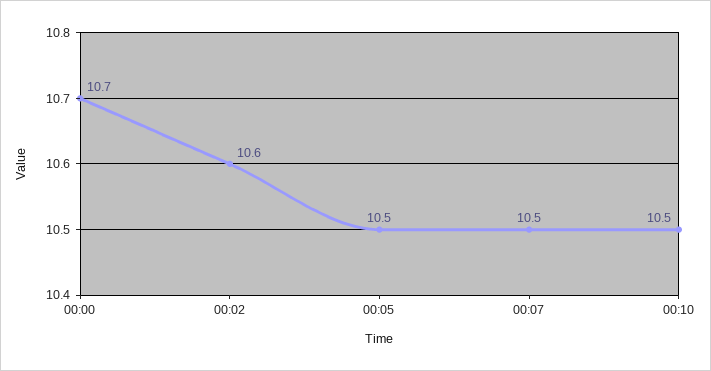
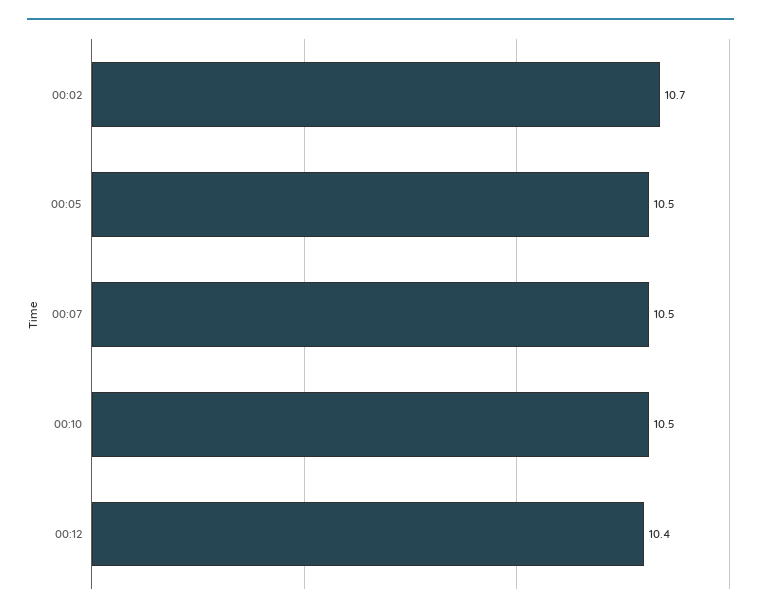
00:00: 10.7 -> none
00:02: 10.6 -> 10.7
00:12: none -> 10.4

